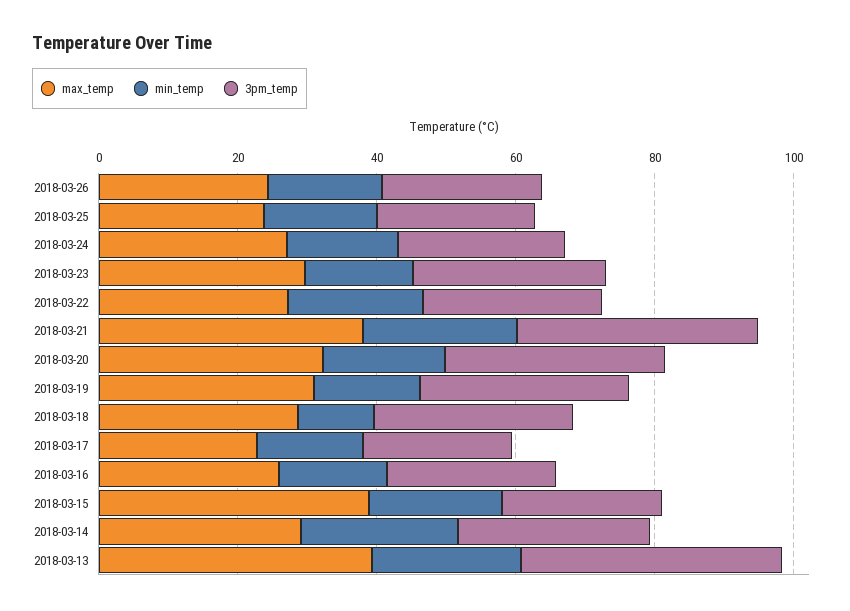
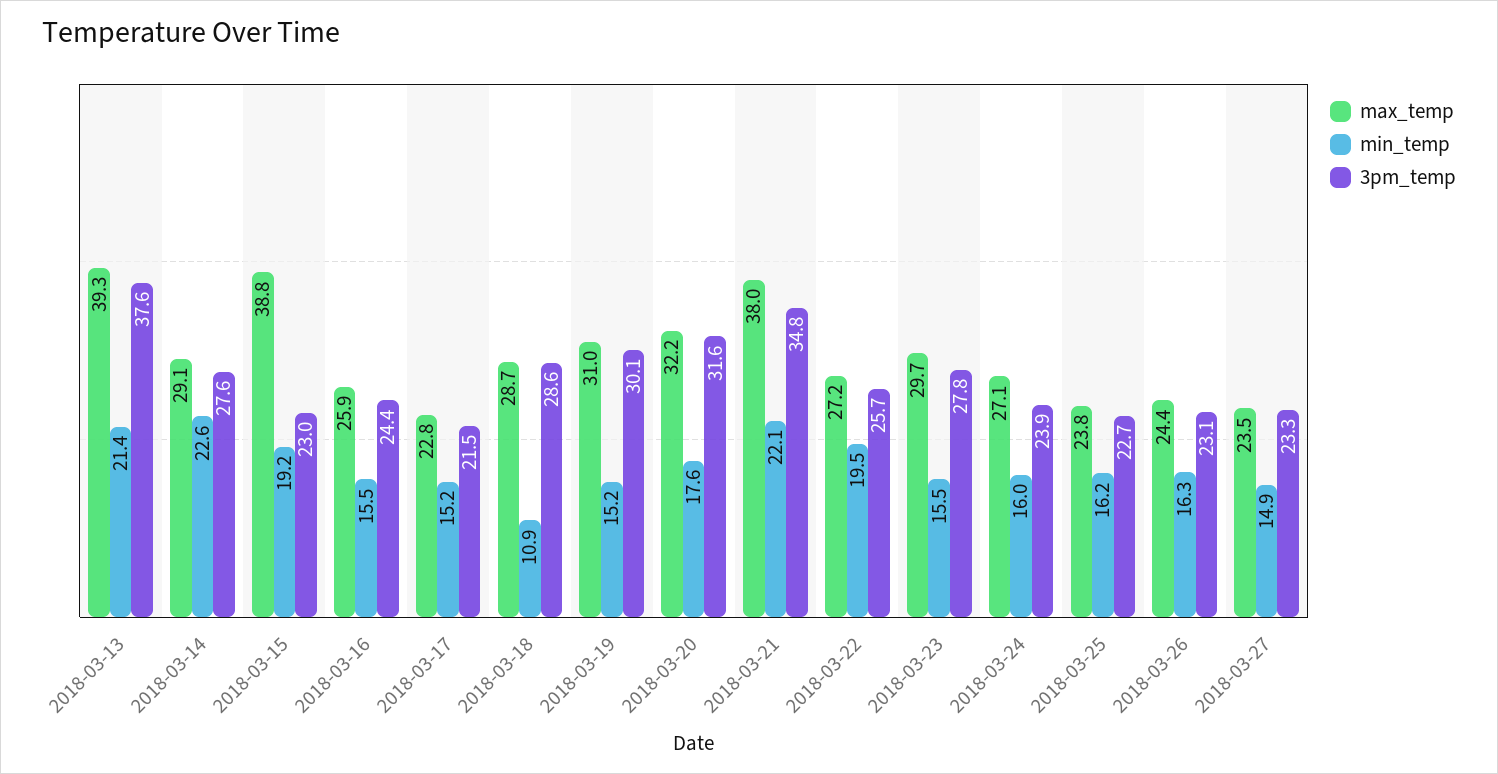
max_temp, 2018-03-27: none -> 23.5
min_temp, 2018-03-27: none -> 14.9
3pm_temp, 2018-03-27: none -> 23.3

